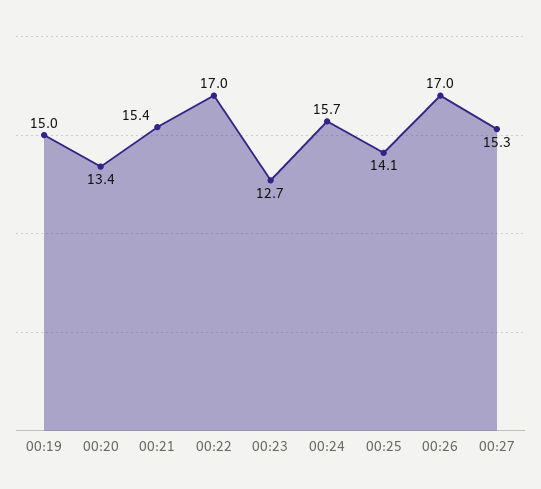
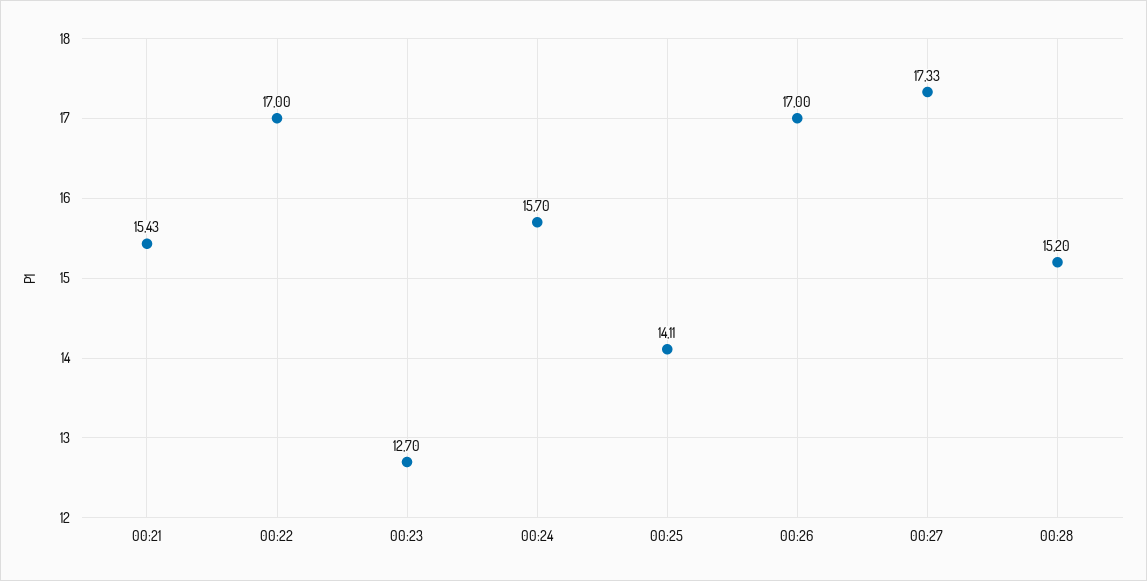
00:19: 15 -> none
00:20: 13.4 -> none
00:27: 15.3 -> 17.33
00:28: none -> 15.2

